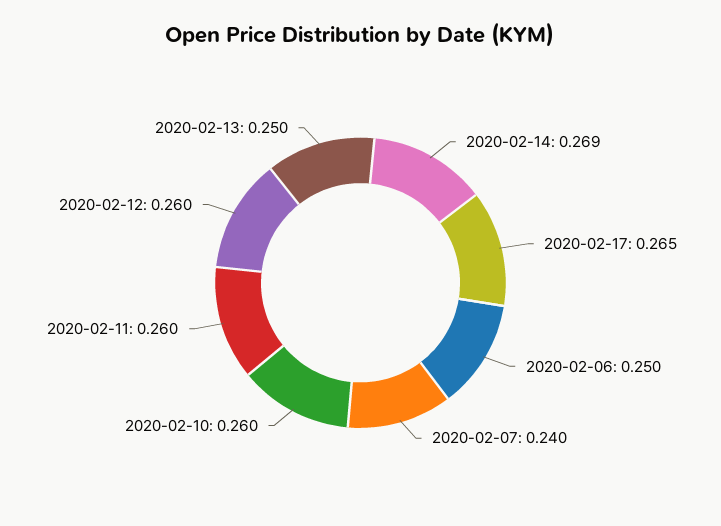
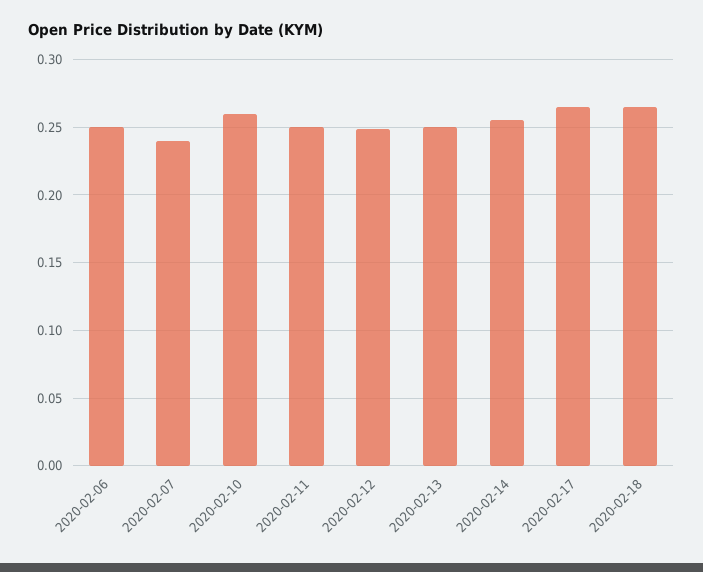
2020-02-14: 0.269 -> 0.255
2020-02-11: 0.26 -> 0.25
2020-02-12: 0.26 -> 0.25
2020-02-18: none -> 0.265

